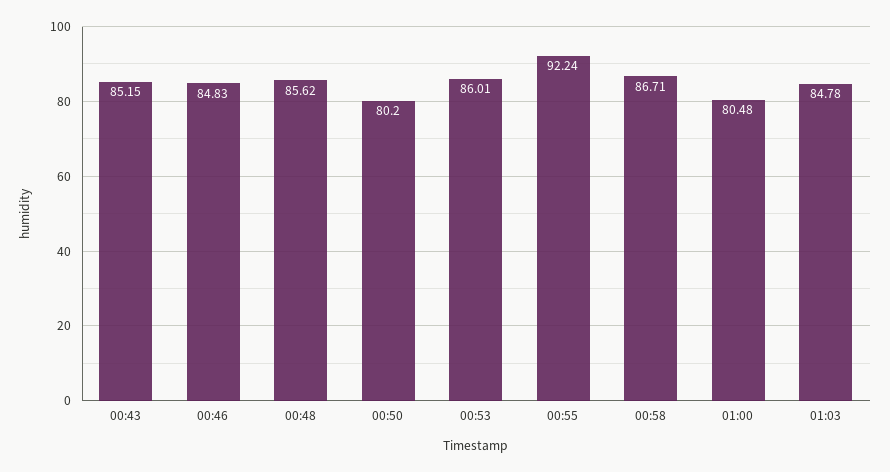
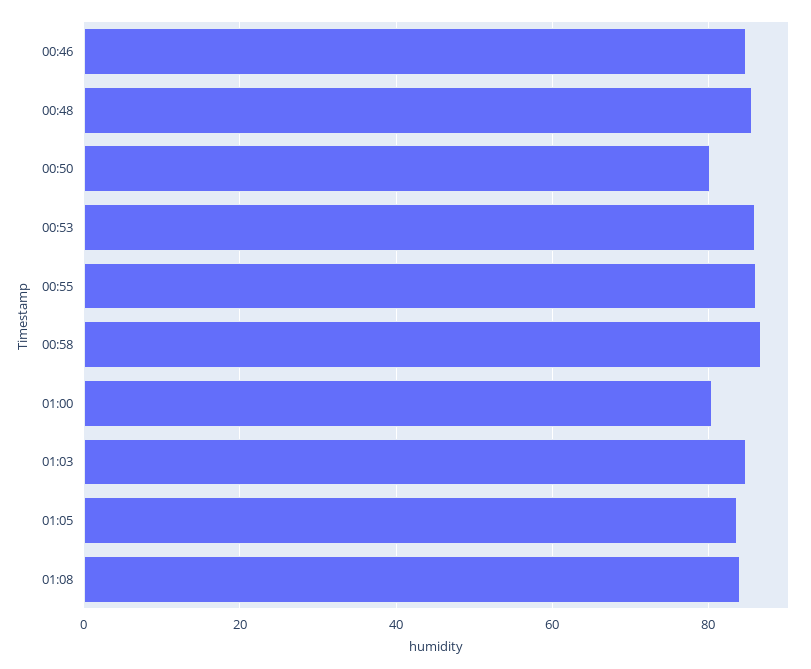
00:43: 85.15 -> none
00:55: 92.24 -> 86
01:05: none -> 84
01:08: none -> 84

